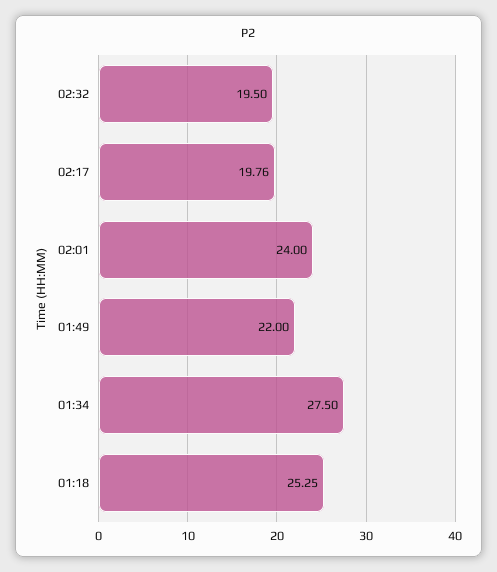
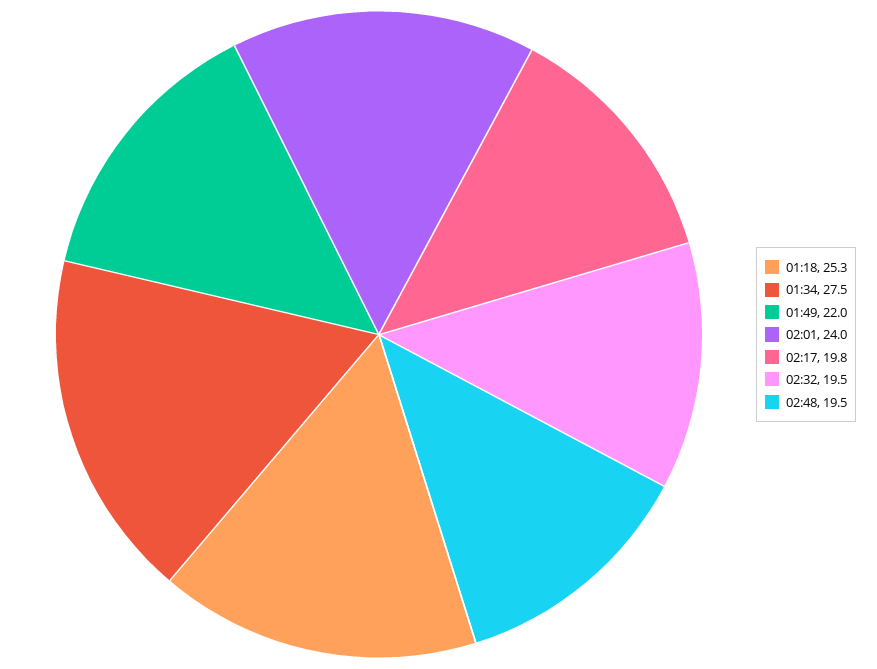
02:48: none -> 19.5

